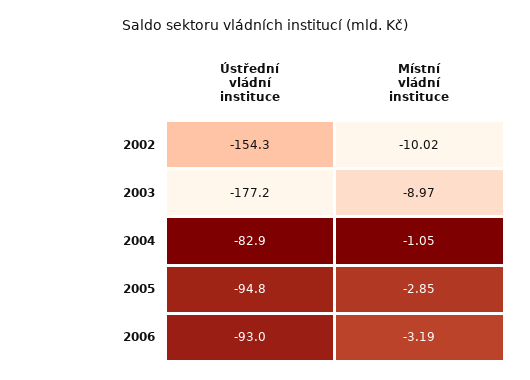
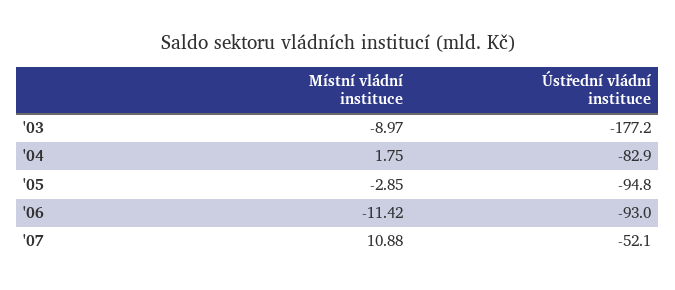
Ústřední vládní instituce, 2002: -154.3 -> none
Místní vládní instituce, 2002: -10.02 -> none
Místní vládní instituce, 2004: -1.05 -> 1.75
Místní vládní instituce, 2006: -3.19 -> -11.42
Místní vládní instituce, '07: none -> 10.88
Ústřední vládní instituce, '07: none -> -52.1

